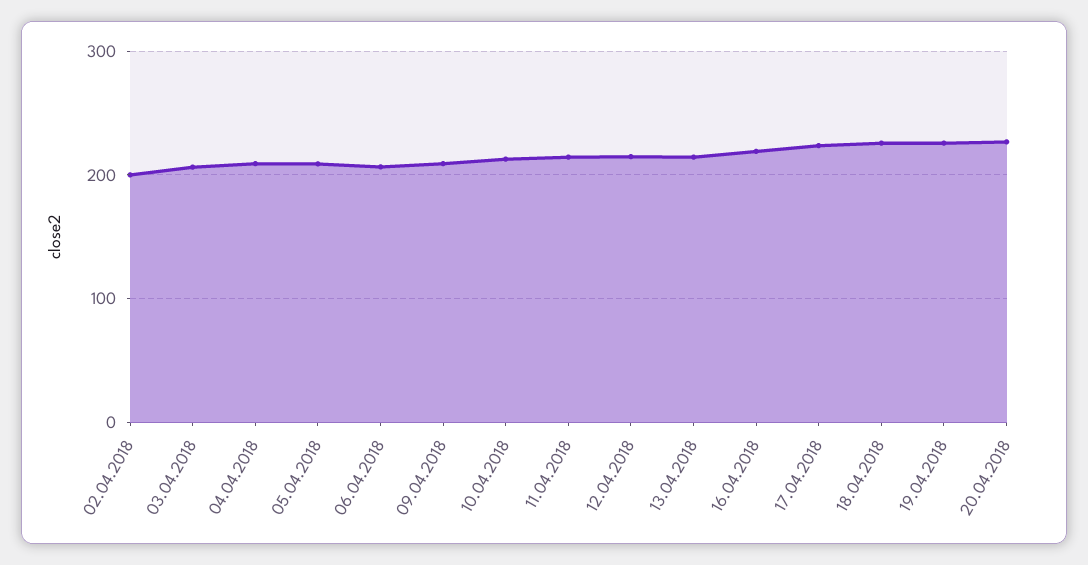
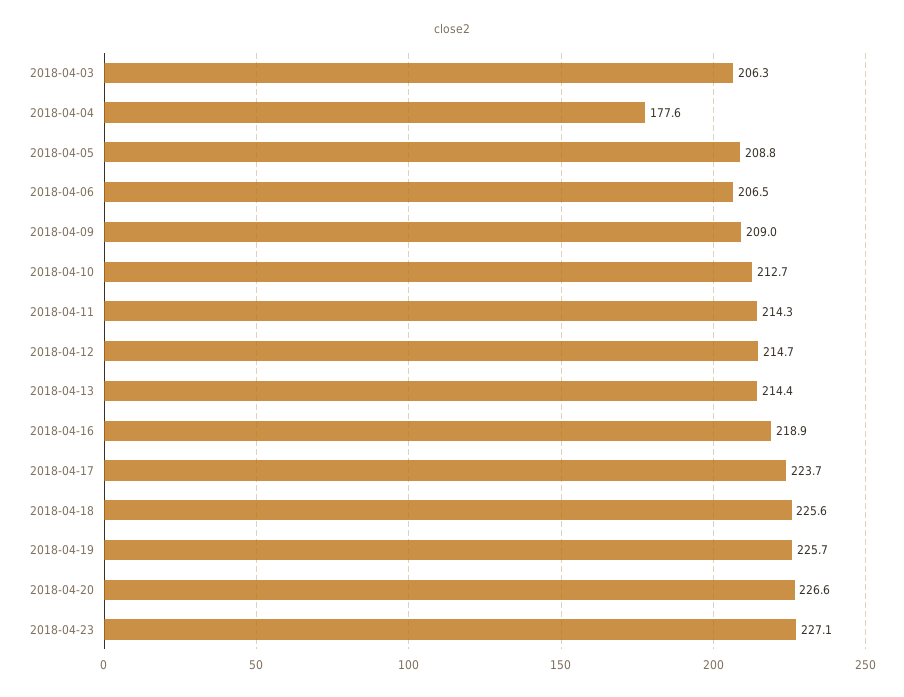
02.04.2018: 200 -> none
04.04.2018: 210 -> 177.6
2018-04-23: none -> 227.1

